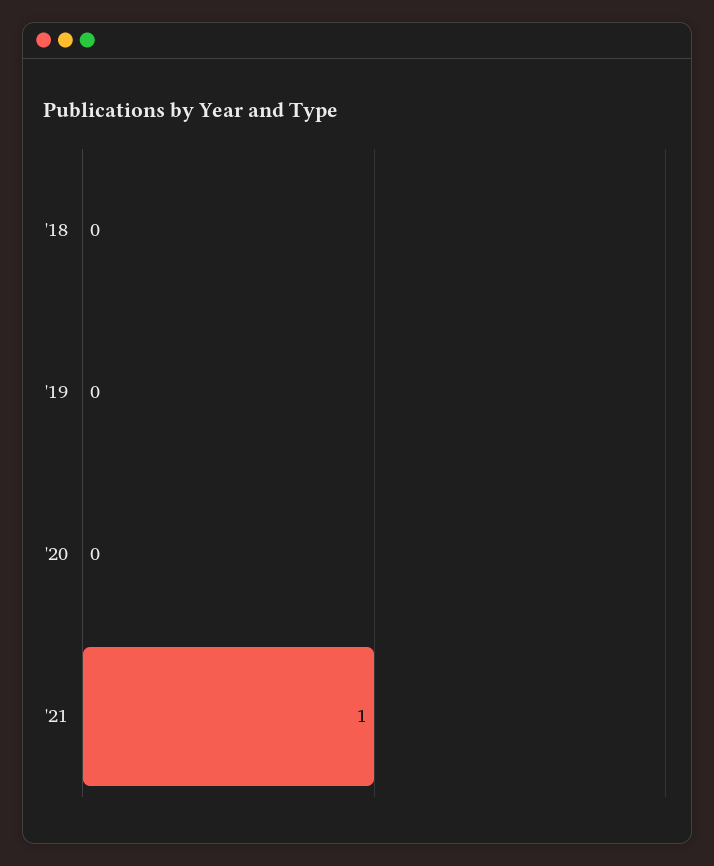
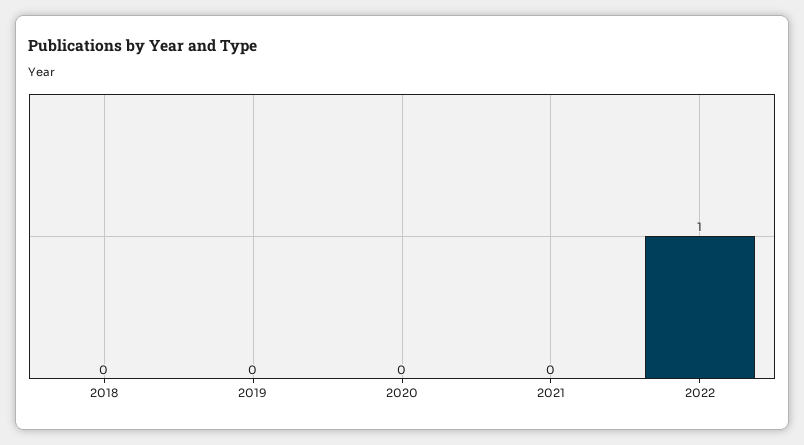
'21: 1 -> 0
2022: none -> 1

